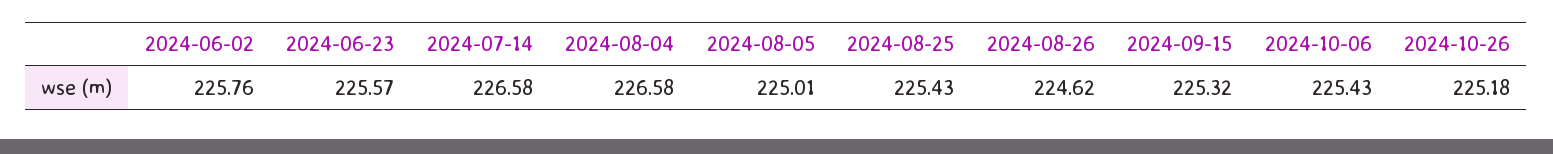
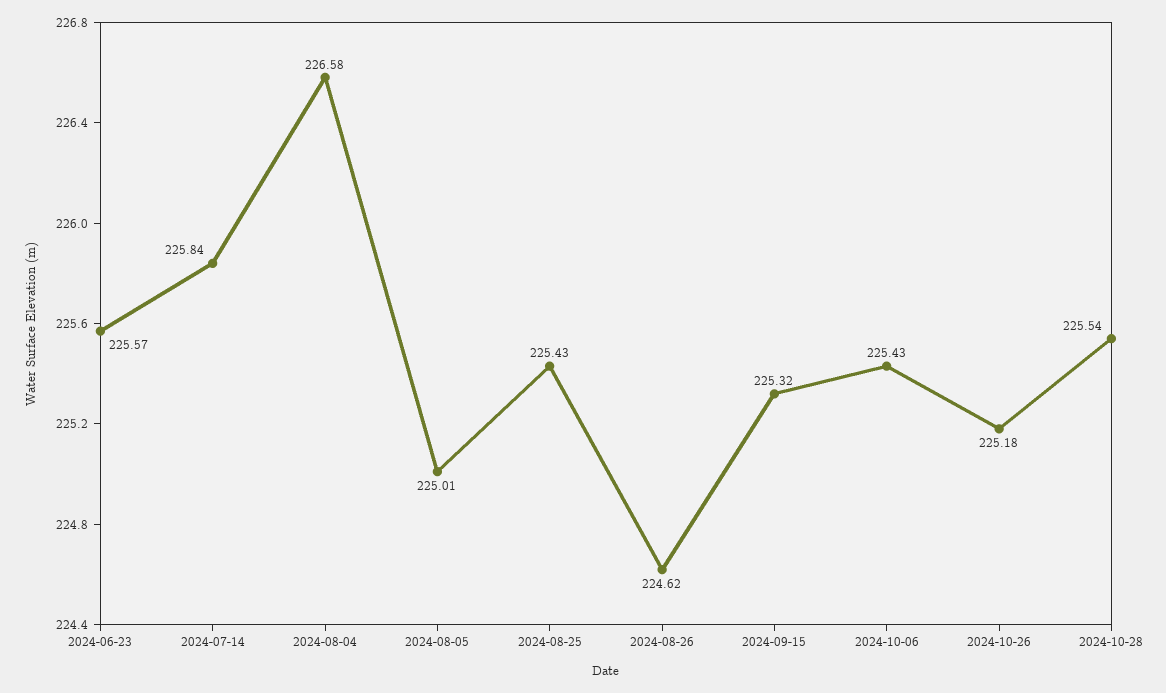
2024-06-02: 225.76 -> none
2024-07-14: 226.58 -> 225.84
2024-10-28: none -> 225.54

